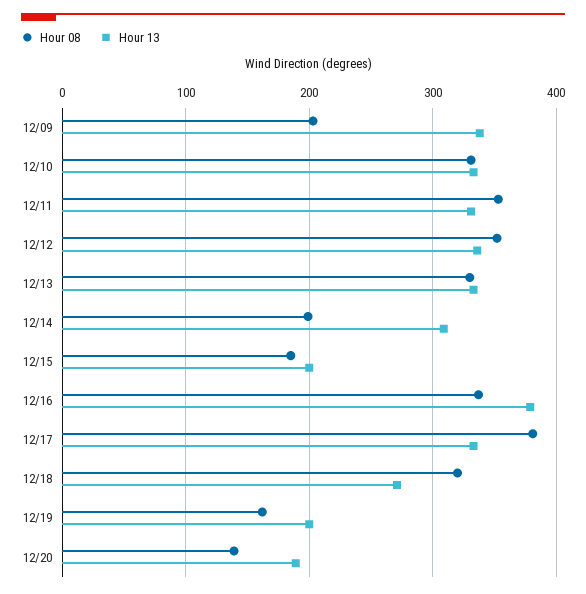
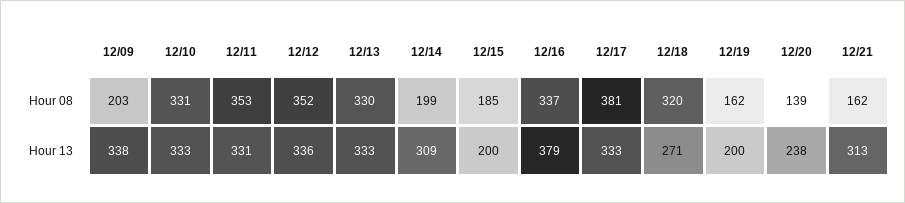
Hour 13, 12/20: 190 -> 238
Hour 08, 12/21: none -> 162
Hour 13, 12/21: none -> 313

